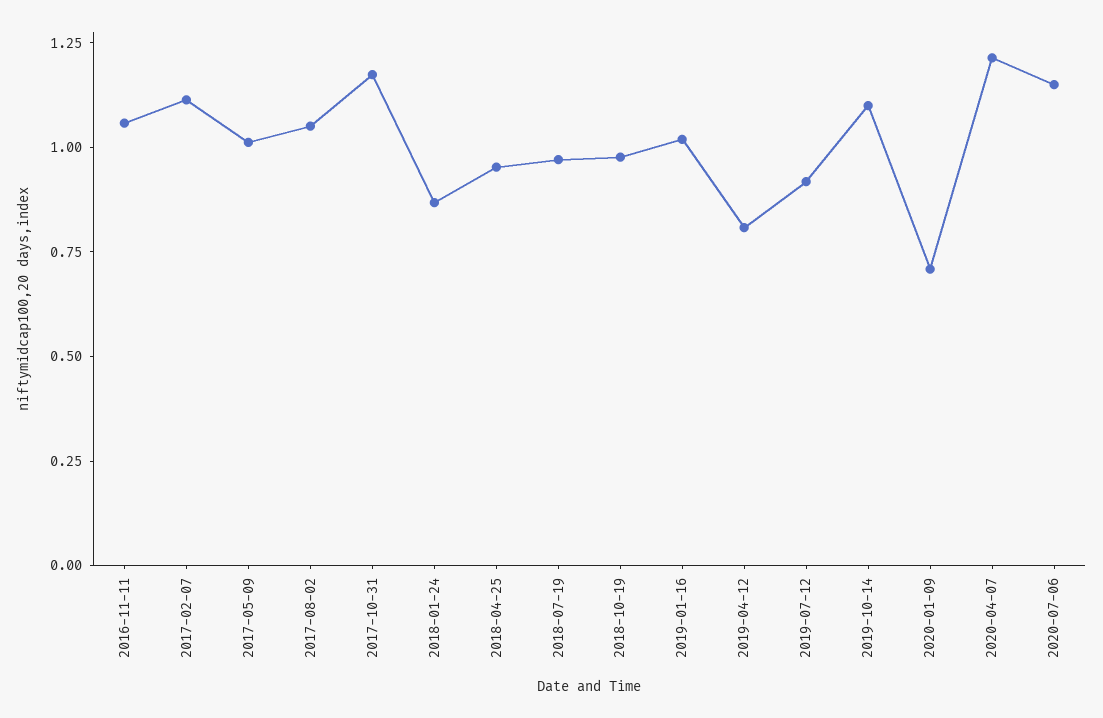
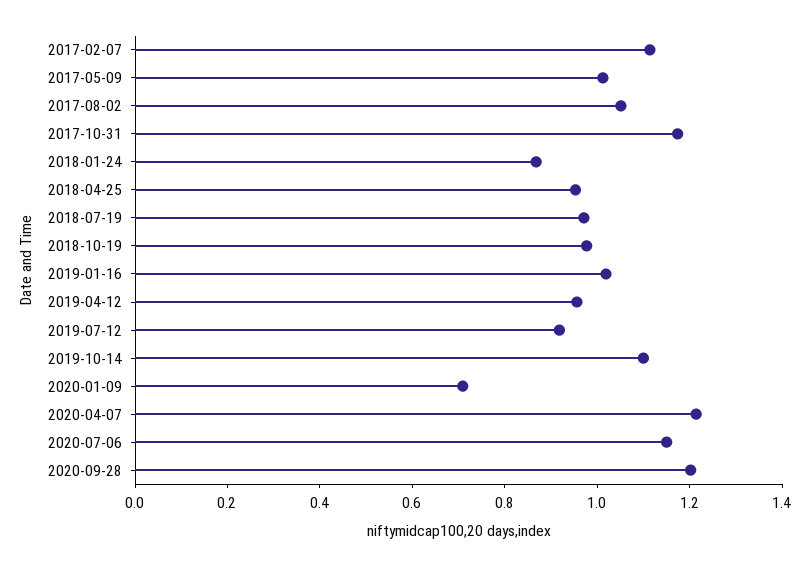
2016-11-11: 1.05 -> none
2019-04-12: 0.8 -> 0.95
2020-09-28: none -> 1.2

